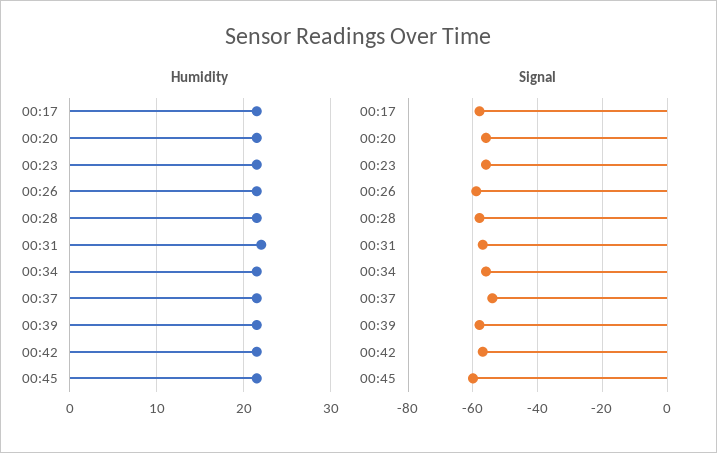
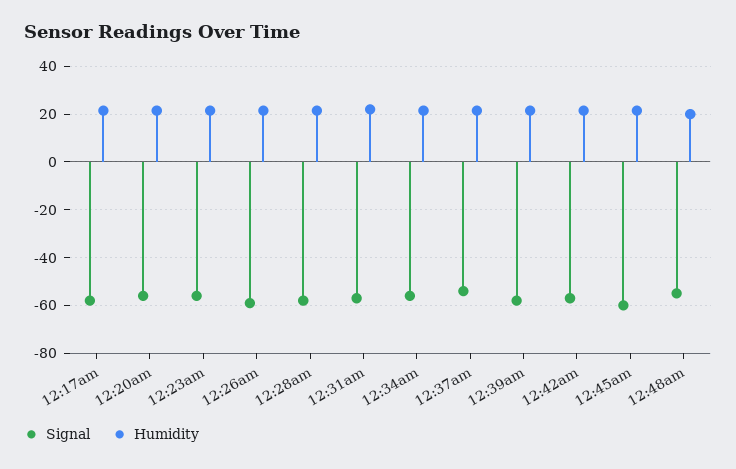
Signal, 12:48am: none -> -55
Humidity, 12:48am: none -> 20

